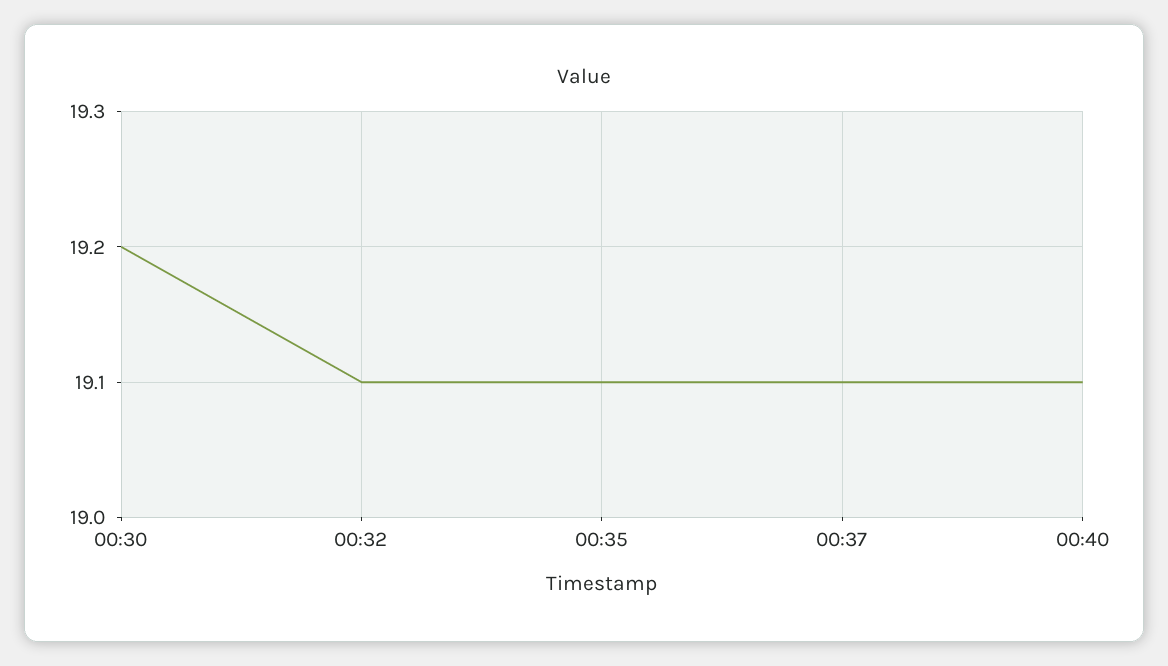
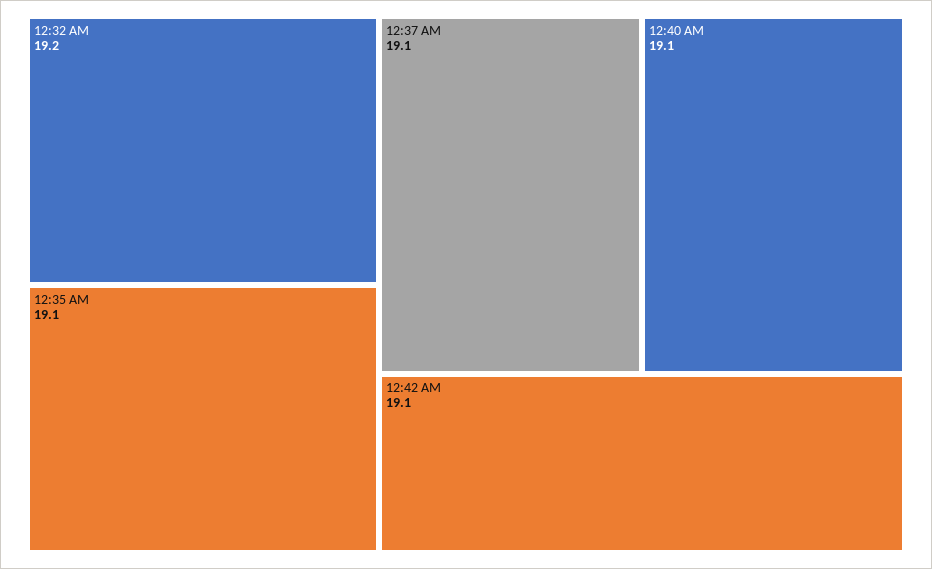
00:30: 19.2 -> none
00:32: 19.1 -> 19.2
12:42 AM: none -> 19.1

